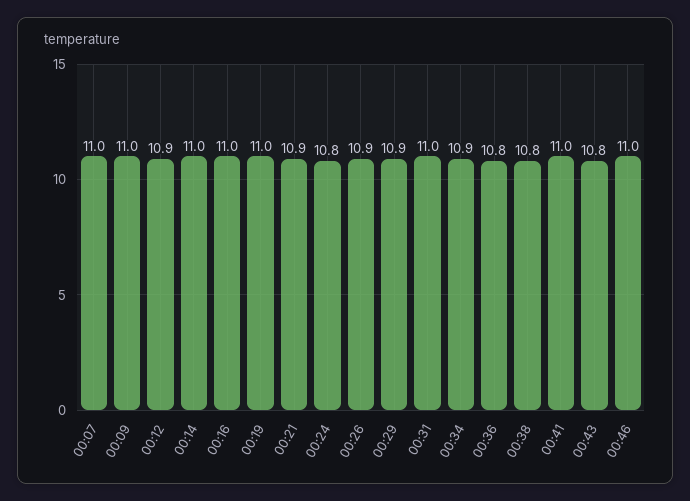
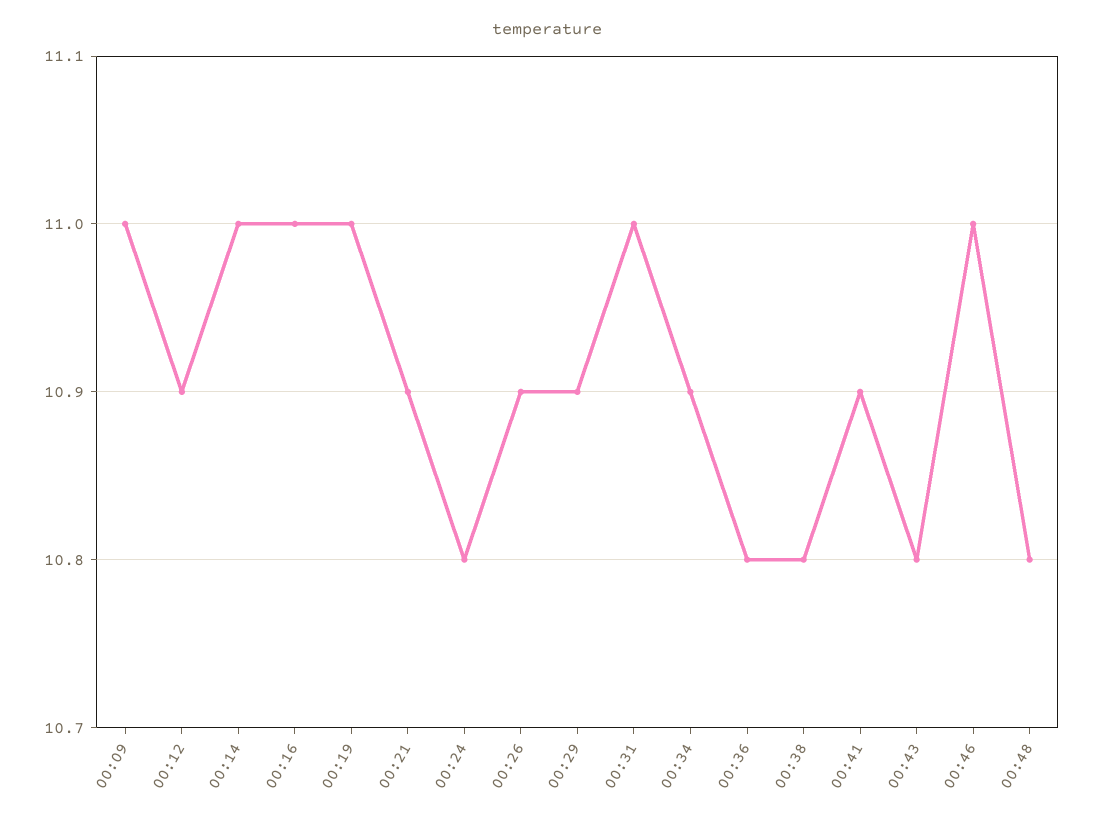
00:07: 11 -> none
00:41: 11 -> 10.9
00:48: none -> 10.8

